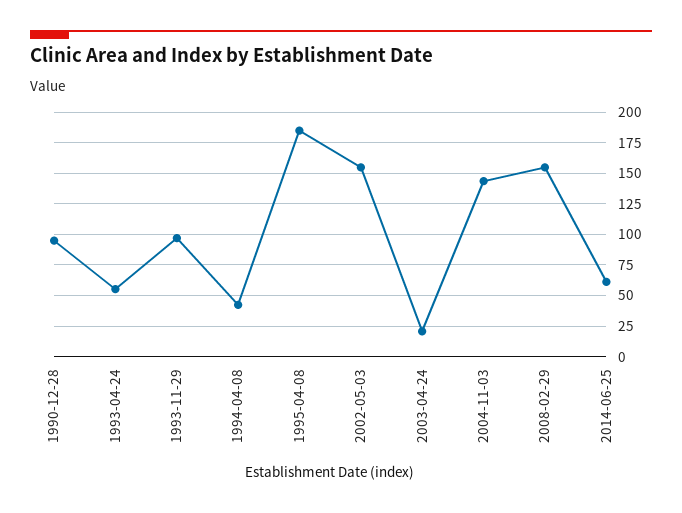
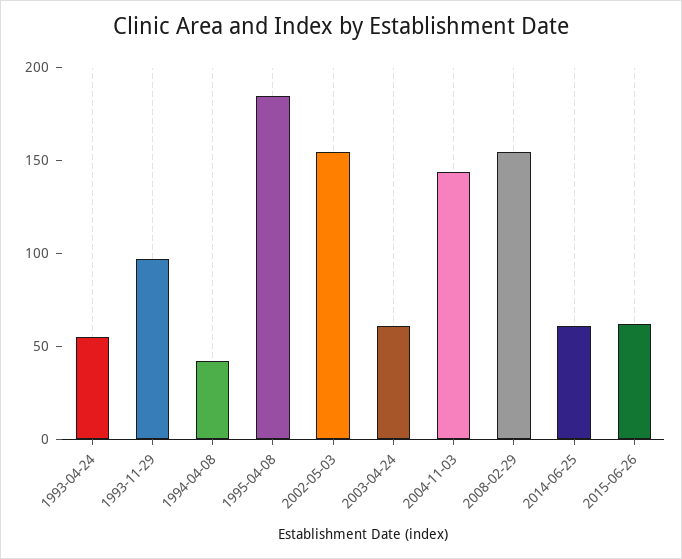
1990-12-28: 95 -> none
2003-04-24: 20 -> 60
2015-06-26: none -> 60

